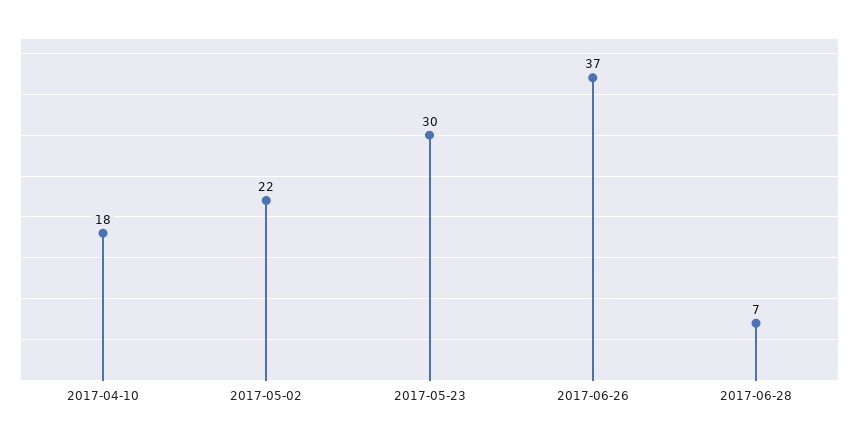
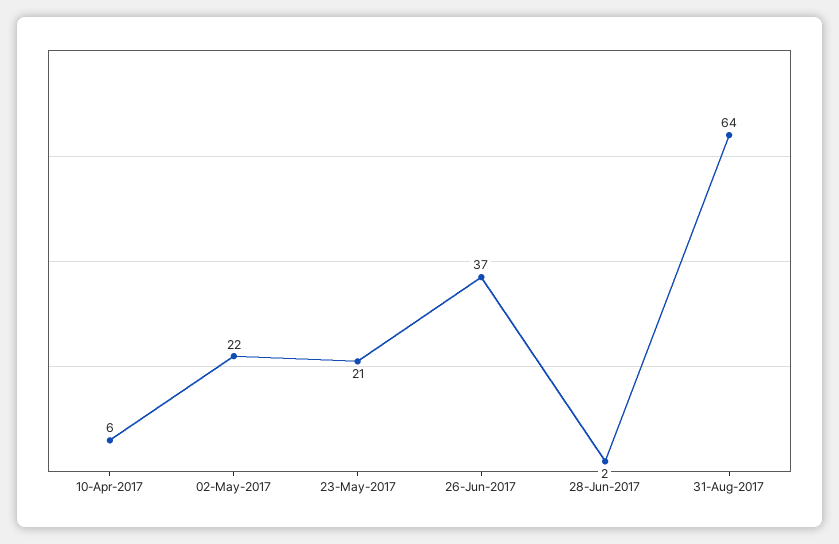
2017-04-10: 18 -> 6
2017-05-23: 30 -> 21
2017-06-28: 7 -> 2
31-Aug-2017: none -> 64

